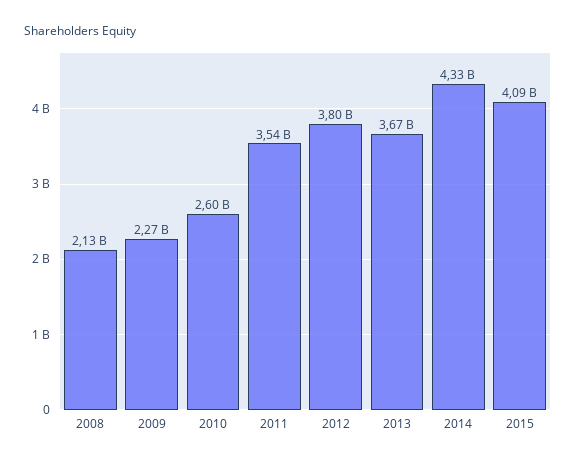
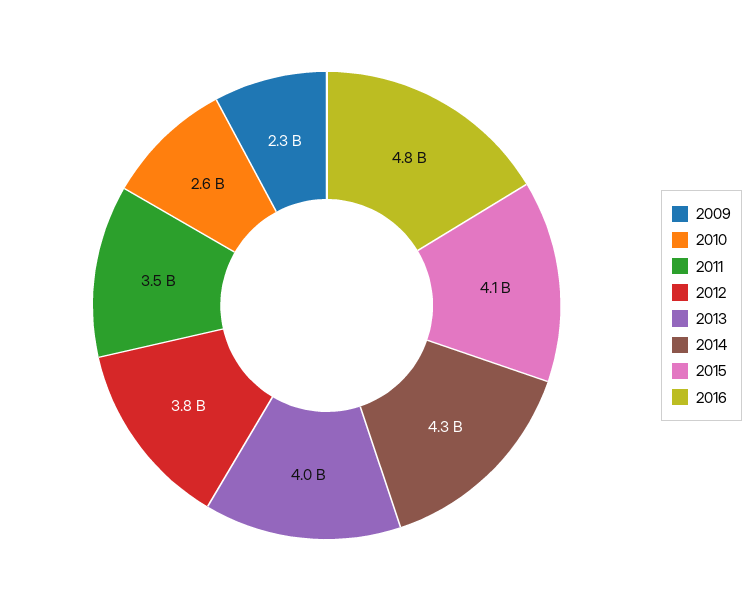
2008: 2130000000 -> none
2013: 3670000000 -> 4000000000
2016: none -> 4800000000

